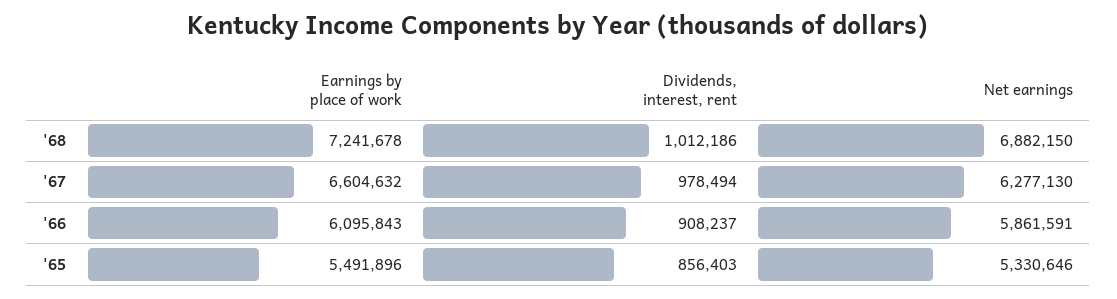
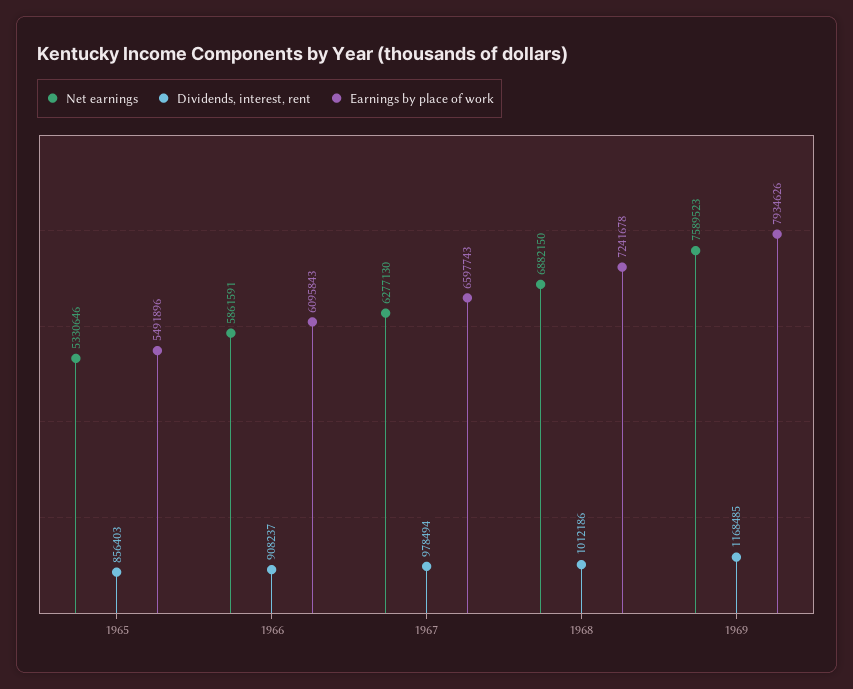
Earnings by place of work, '67: 6604632 -> 6597743
Net earnings, 1969: none -> 7589523
Dividends, interest, rent, 1969: none -> 1168485
Earnings by place of work, 1969: none -> 7934626

